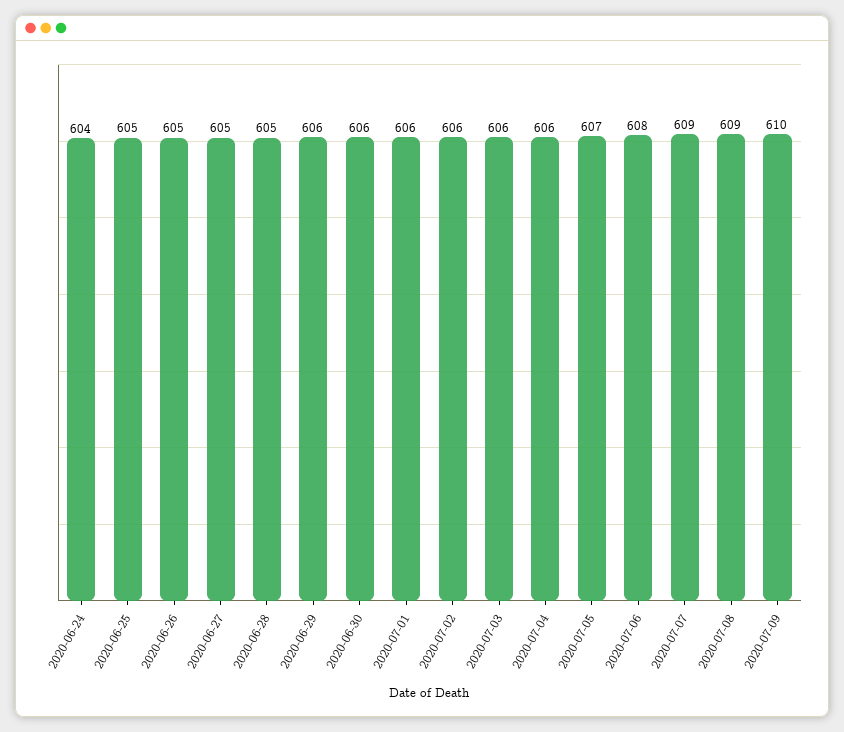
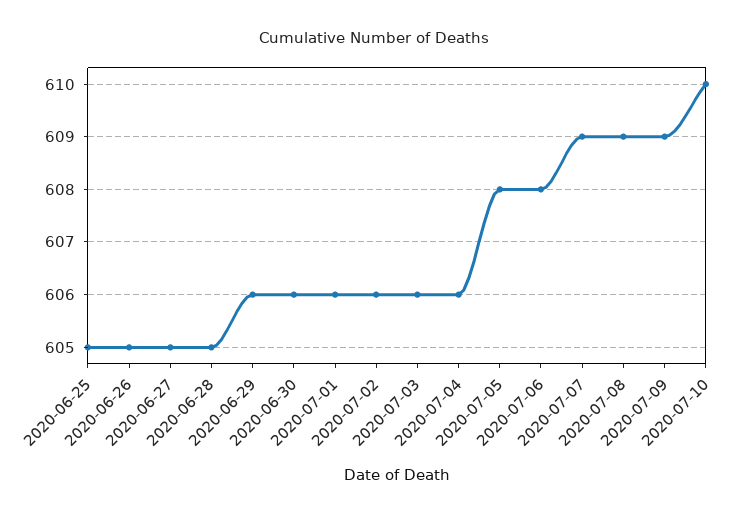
2020-06-24: 604 -> none
2020-07-05: 607 -> 608
2020-07-09: 610 -> 609
2020-07-10: none -> 610

